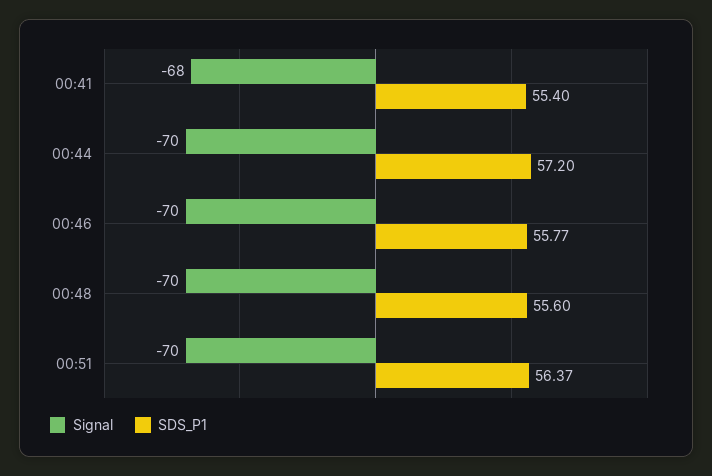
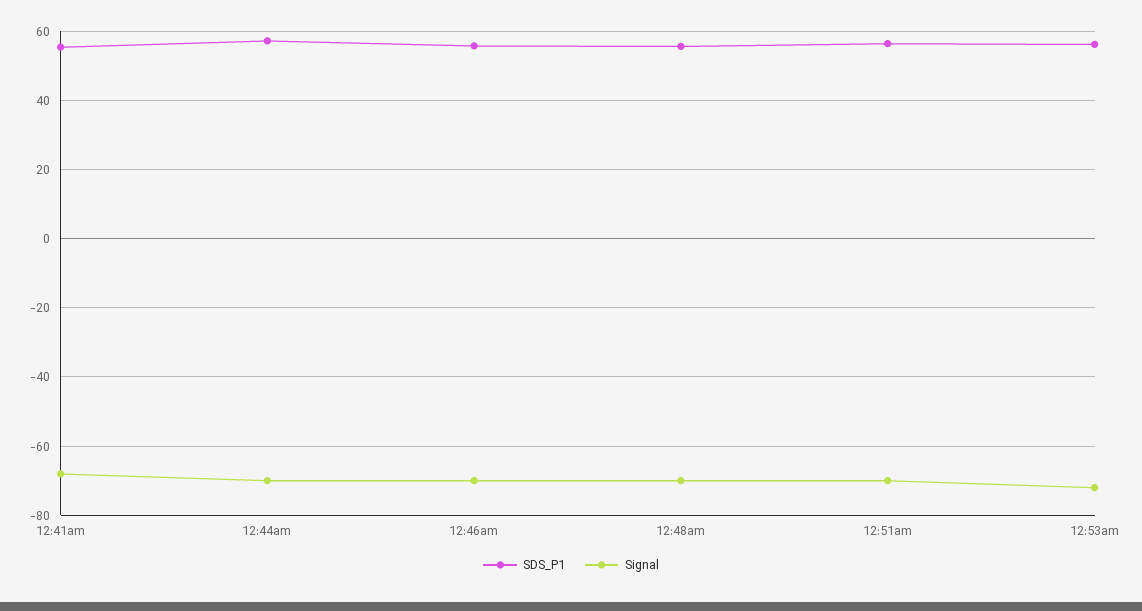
SDS_P1, 12:53am: none -> 56
Signal, 12:53am: none -> -72

